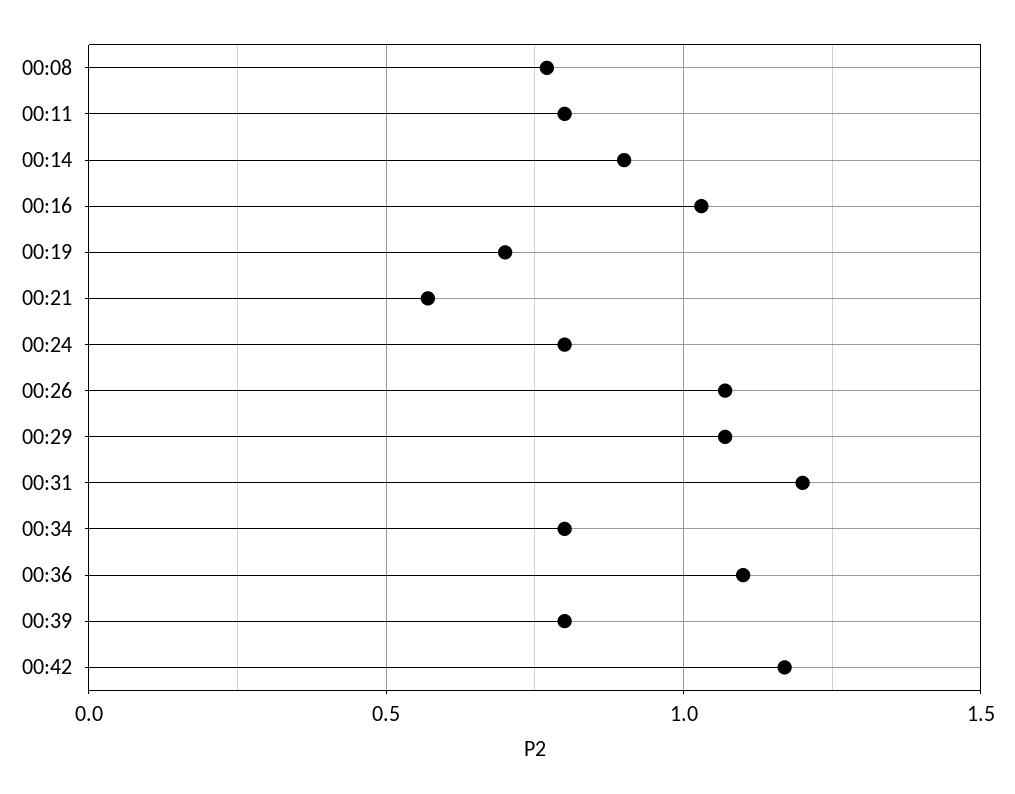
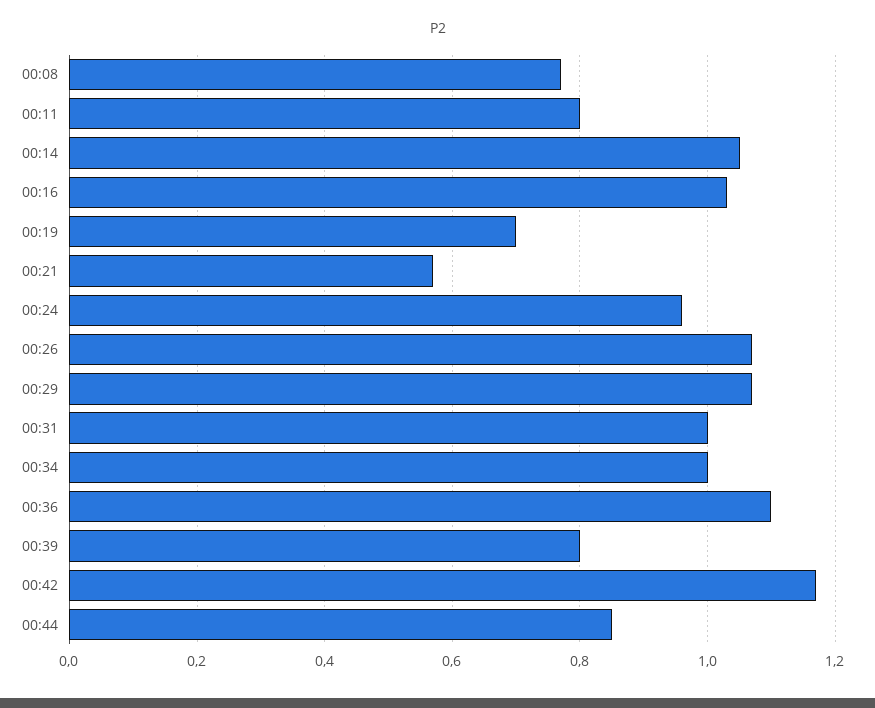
00:14: 0.9 -> 1.05
00:24: 0.8 -> 0.95
00:31: 1.2 -> 1
00:34: 0.8 -> 1
00:44: none -> 0.85

